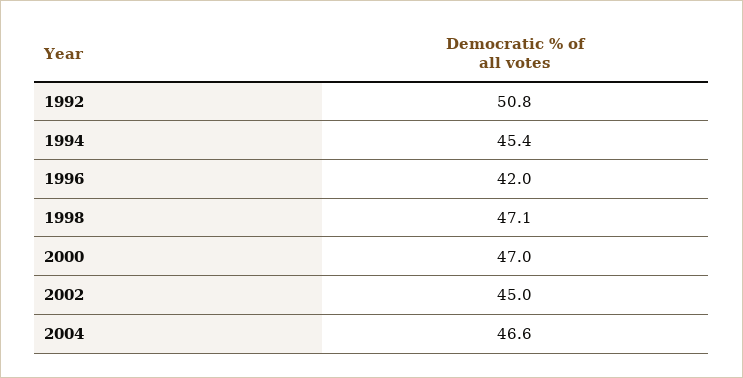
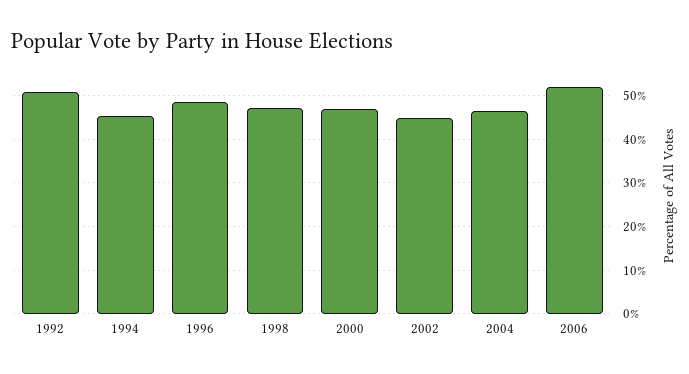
1996: 42 -> 48
2006: none -> 52

